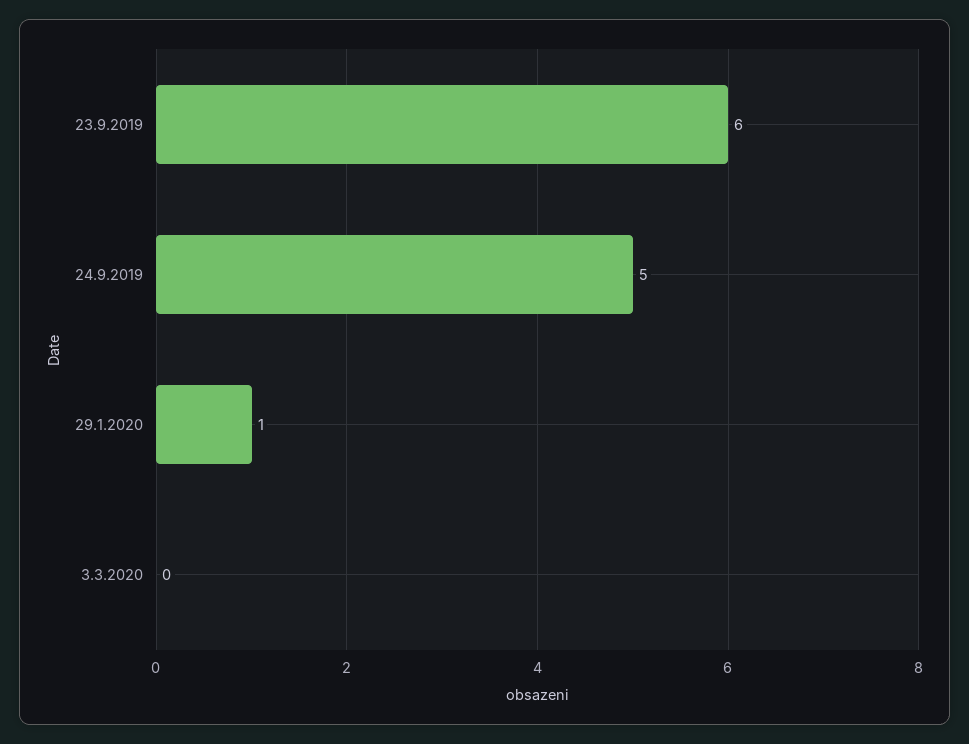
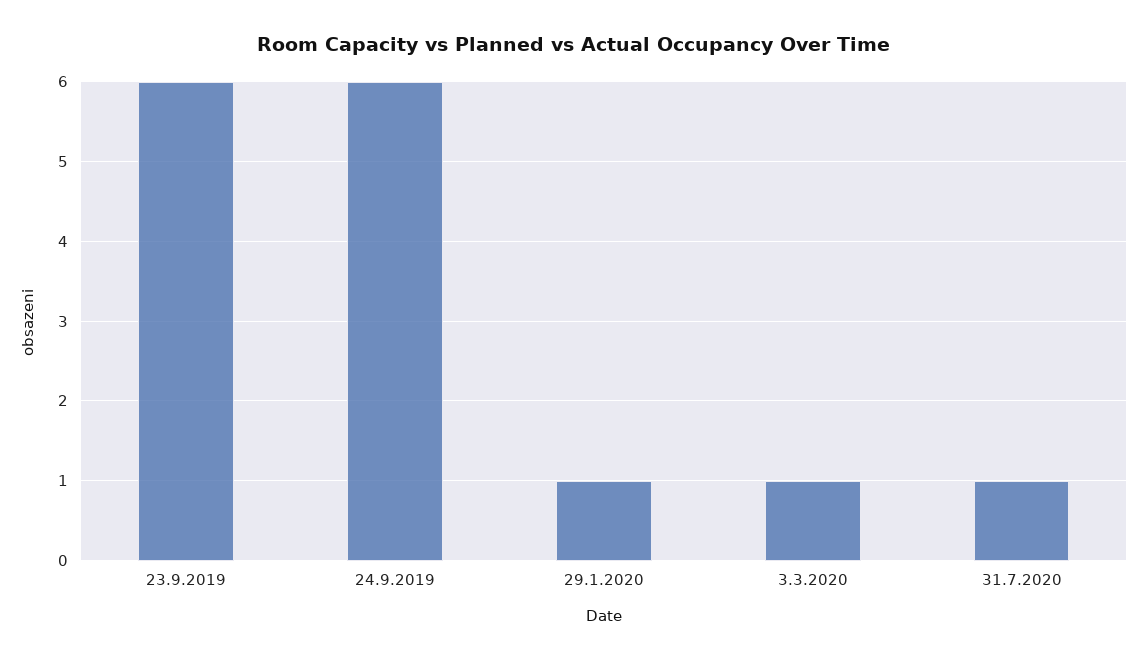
24.9.2019: 5 -> 6
3.3.2020: 0 -> 1
31.7.2020: none -> 1

